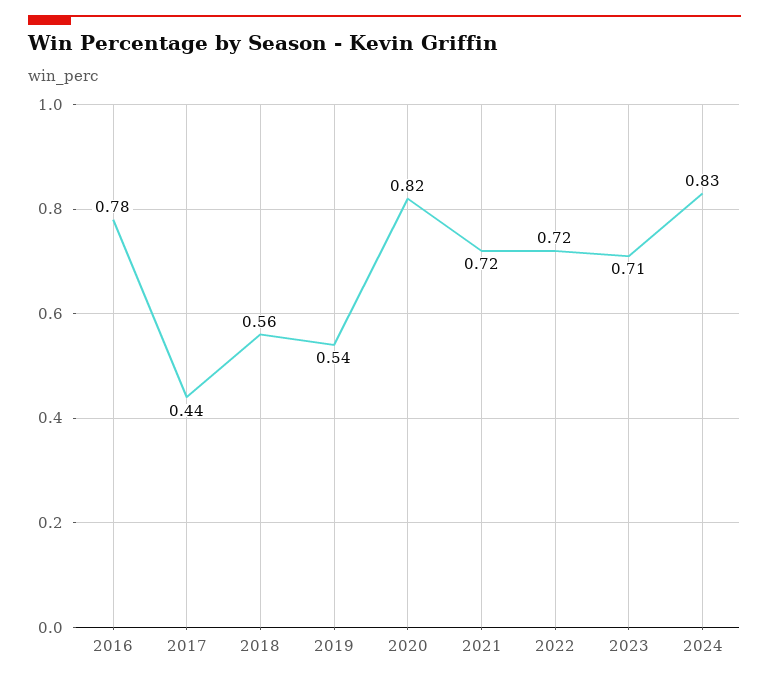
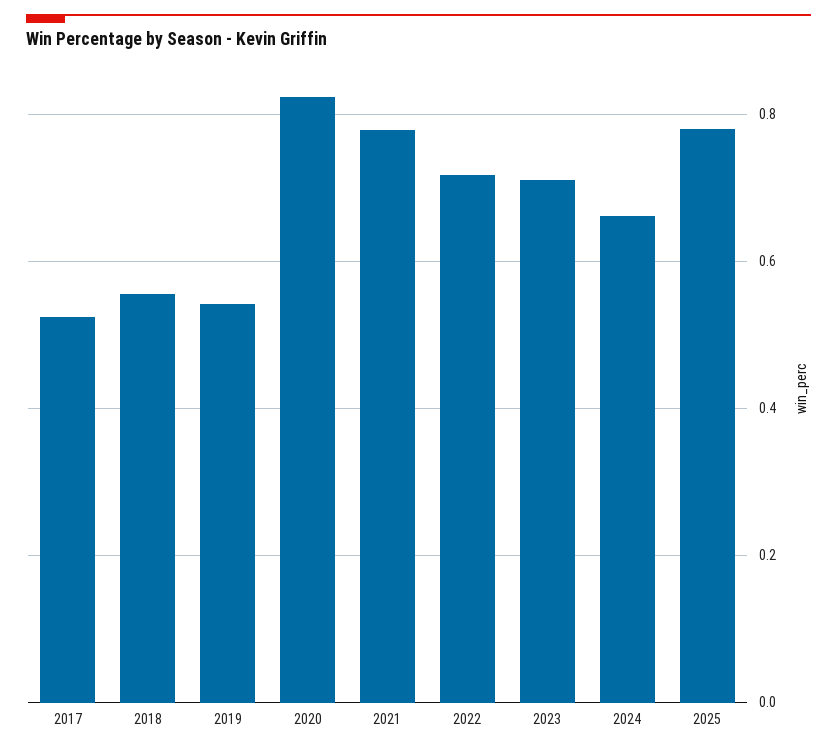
2016: 0.78 -> none
2017: 0.44 -> 0.52
2021: 0.72 -> 0.78
2024: 0.83 -> 0.66
2025: none -> 0.78

